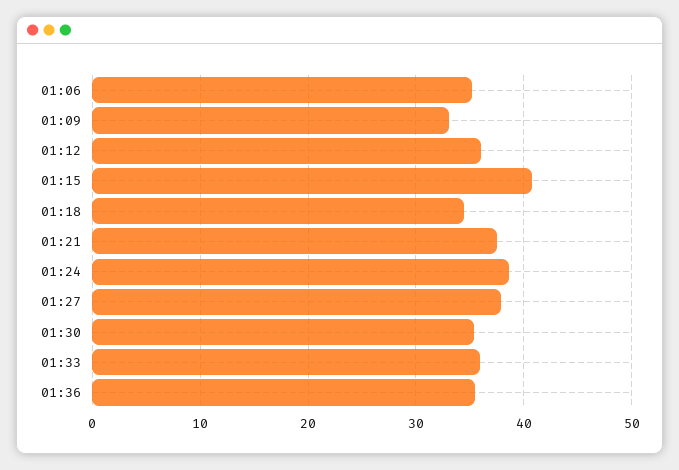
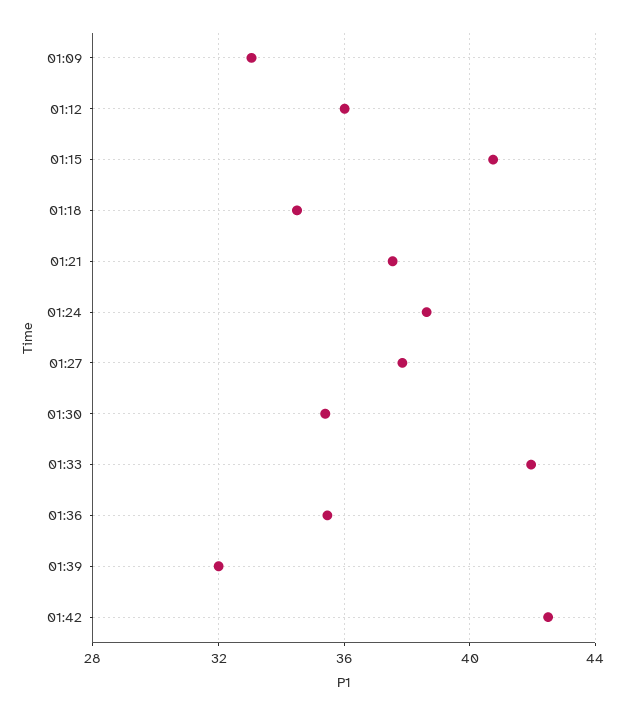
01:06: 35 -> none
01:33: 36 -> 42
01:39: none -> 32
01:42: none -> 42.5

